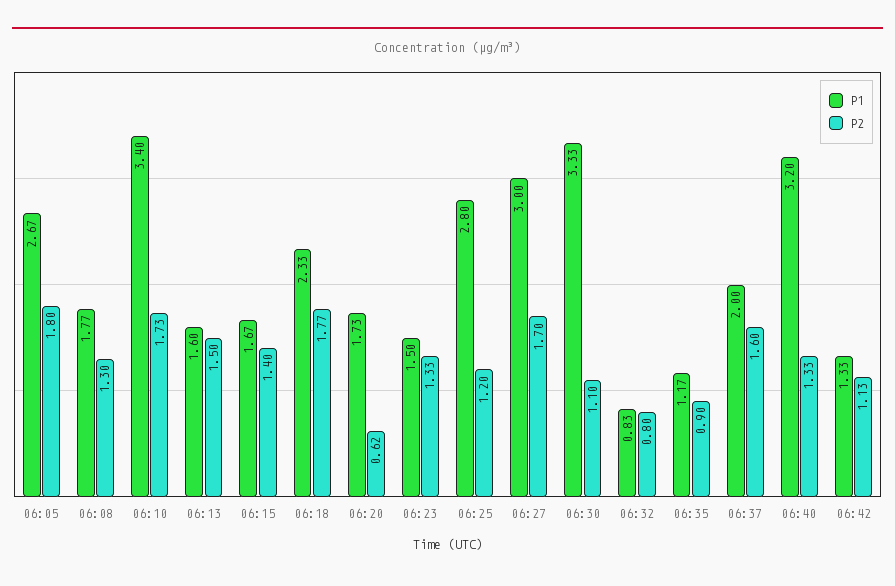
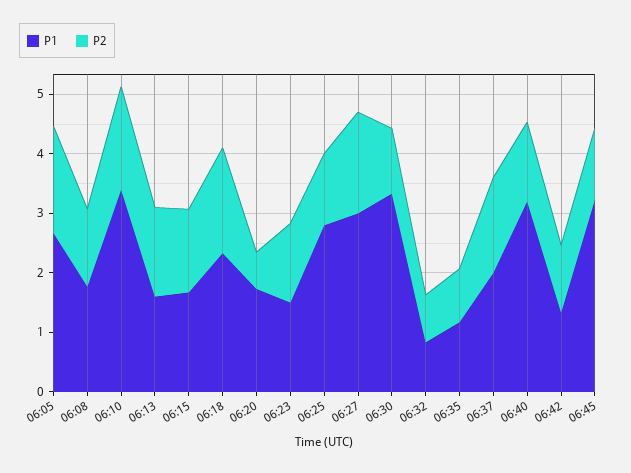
P1, 06:45: none -> 3.2
P2, 06:45: none -> 1.2

